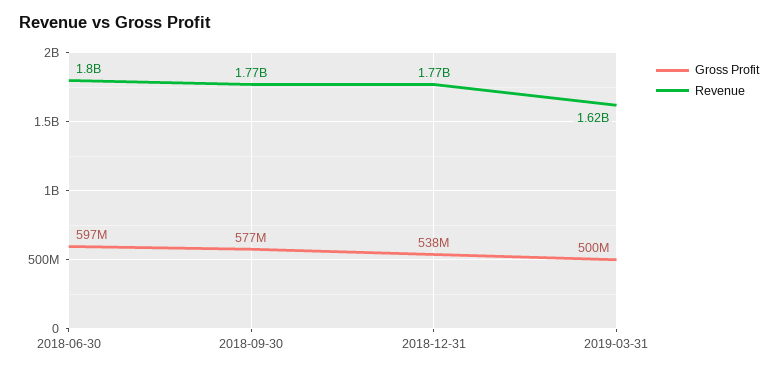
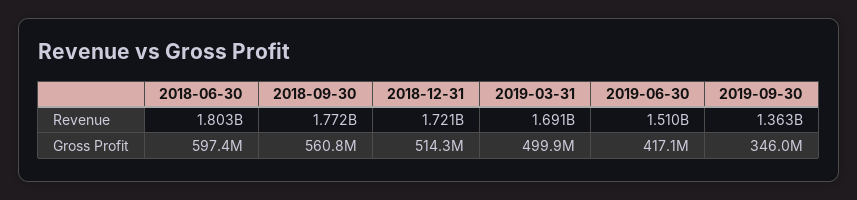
Gross Profit, 2018-09-30: 577000000 -> 560800000
Gross Profit, 2018-12-31: 538000000 -> 514300000
Revenue, 2018-12-31: 1770000000 -> 1721000000
Revenue, 2019-03-31: 1620000000 -> 1691000000
Revenue, 2019-06-30: none -> 1510000000
Revenue, 2019-09-30: none -> 1363000000
Gross Profit, 2019-06-30: none -> 417100000
Gross Profit, 2019-09-30: none -> 346000000

